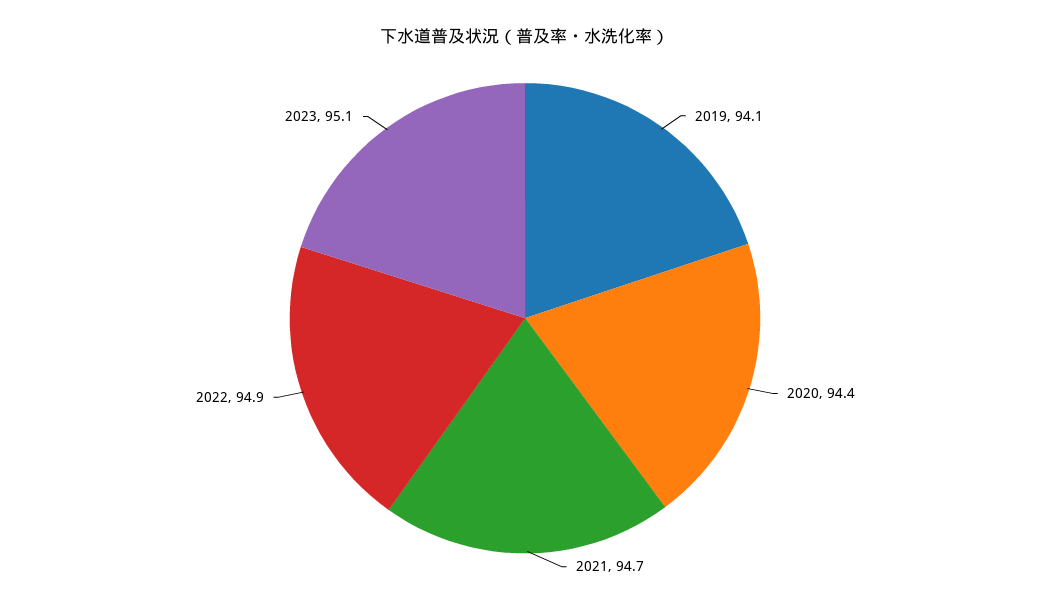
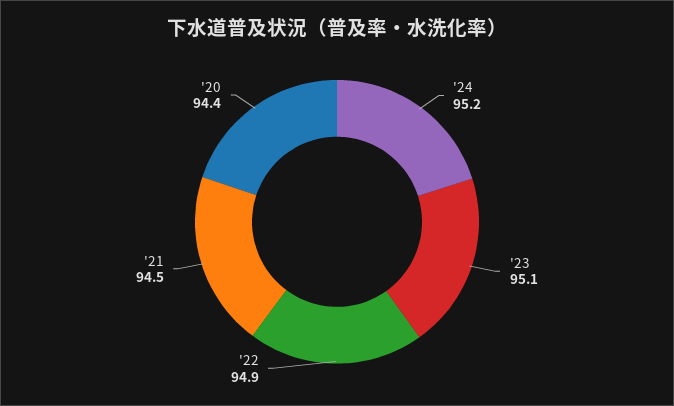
2019: 94.1 -> none
2021: 94.7 -> 94.5
'24: none -> 95.2

